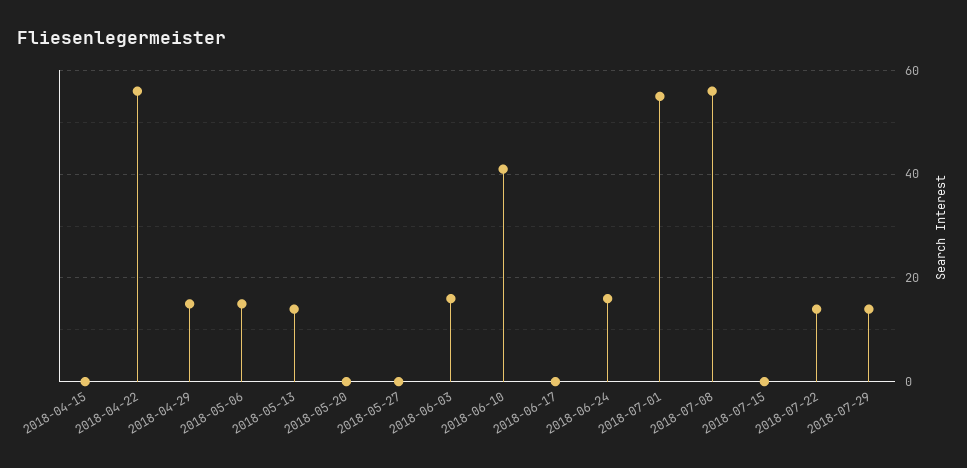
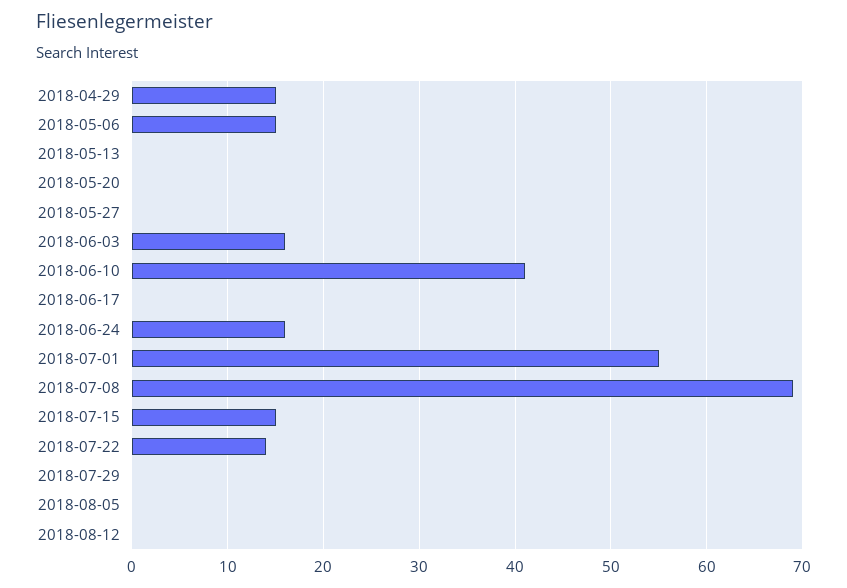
2018-04-15: 0 -> none
2018-04-22: 55 -> none
2018-05-13: 15 -> 0
2018-07-08: 55 -> 69
2018-07-15: 0 -> 15
2018-07-29: 15 -> 0
2018-08-05: none -> 0
2018-08-12: none -> 0

